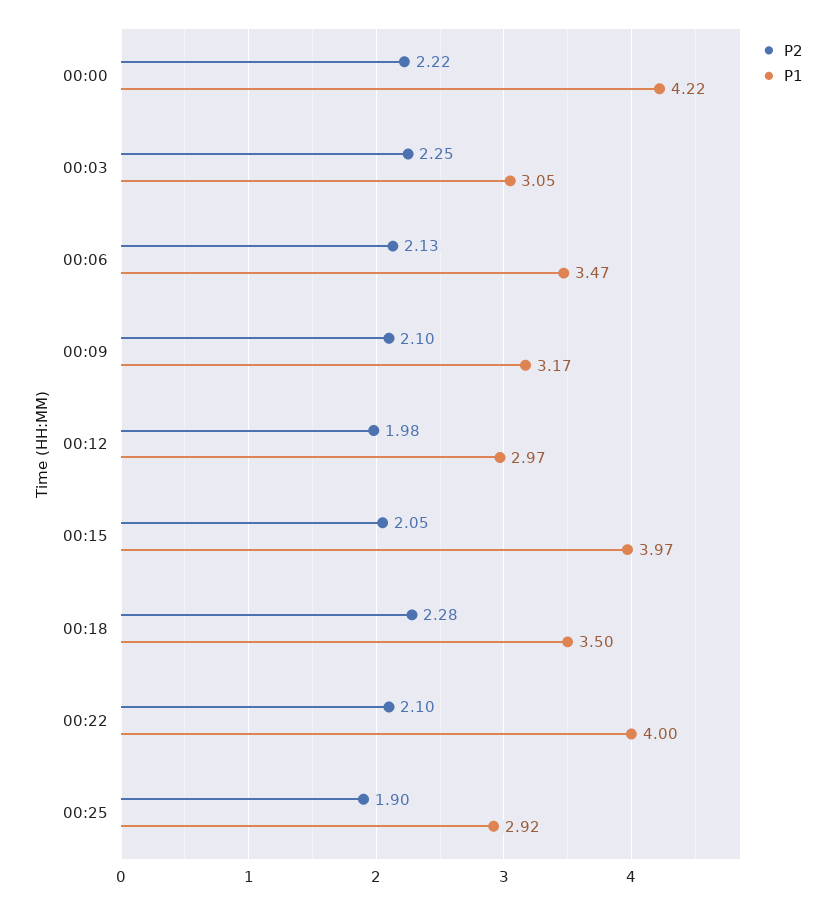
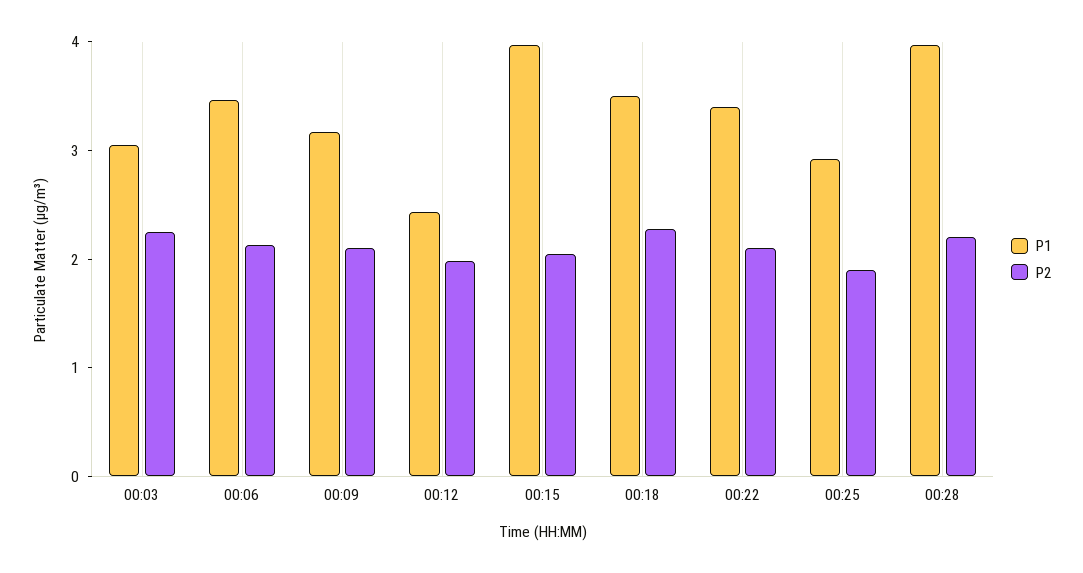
P2, 00:00: 2.22 -> none
P1, 00:00: 4.22 -> none
P1, 00:12: 2.97 -> 2.4
P1, 00:22: 4 -> 3.4
P1, 00:28: none -> 4
P2, 00:28: none -> 2.2

